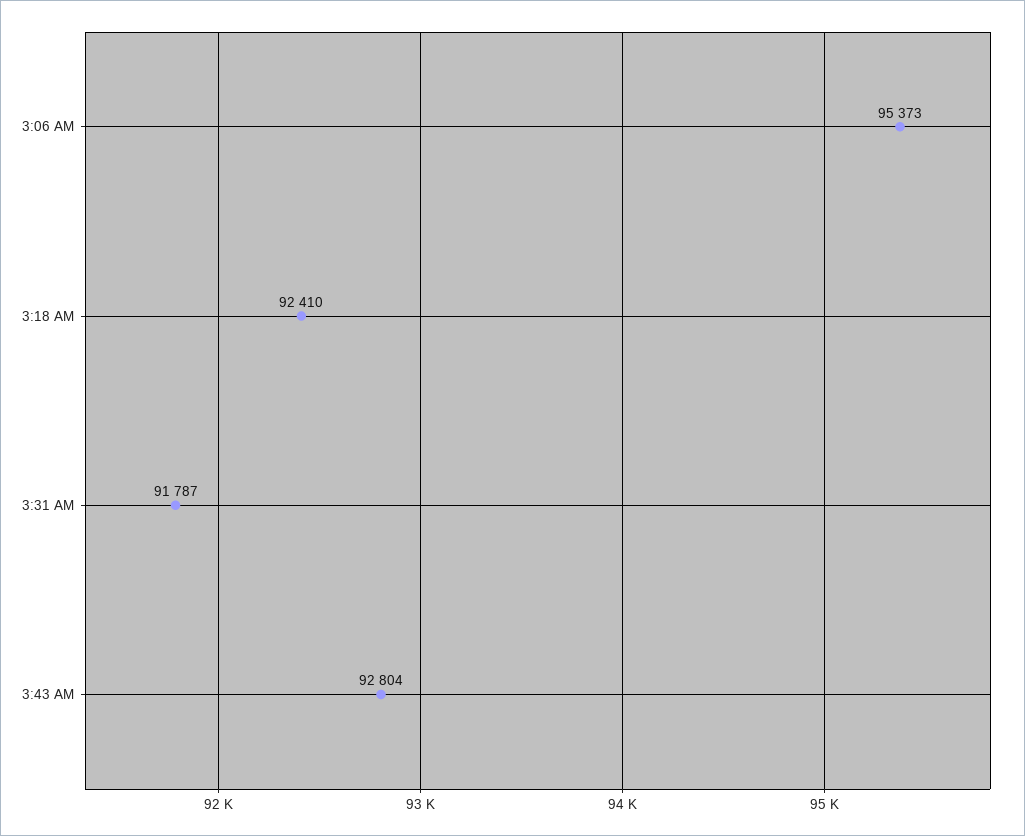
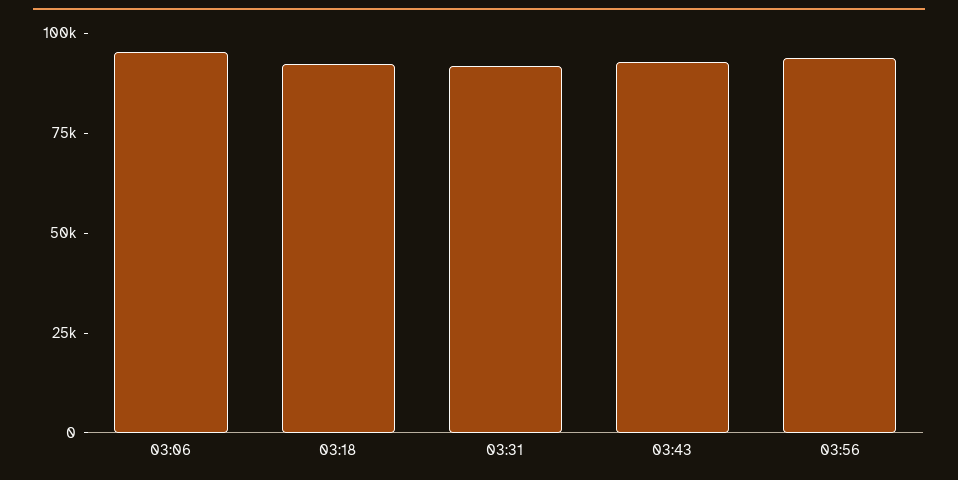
03:56: none -> 95000

